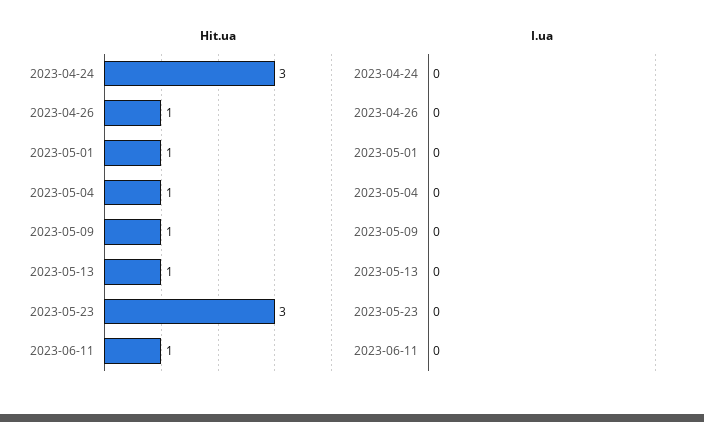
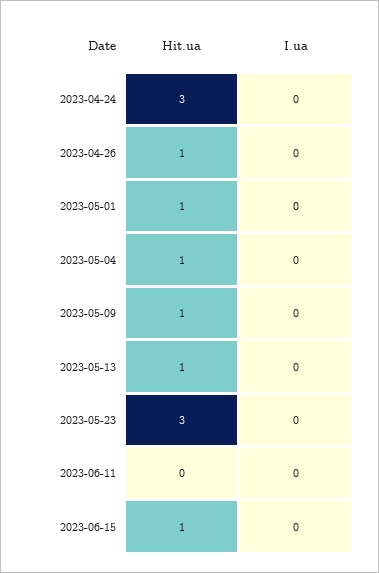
Hit.ua, 2023-06-11: 1 -> 0
Hit.ua, 2023-06-15: none -> 1
I.ua, 2023-06-15: none -> 0

